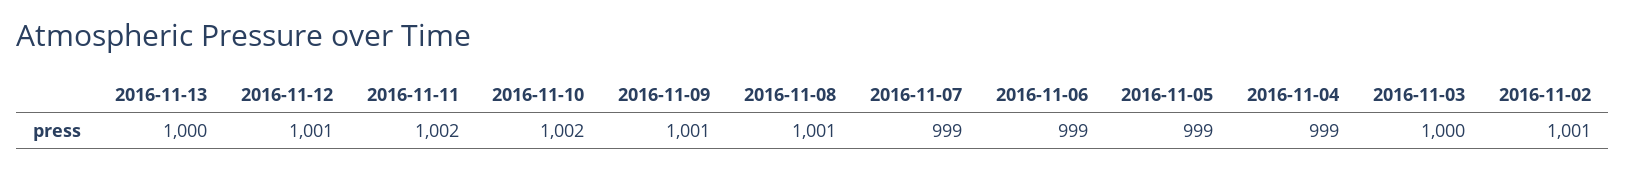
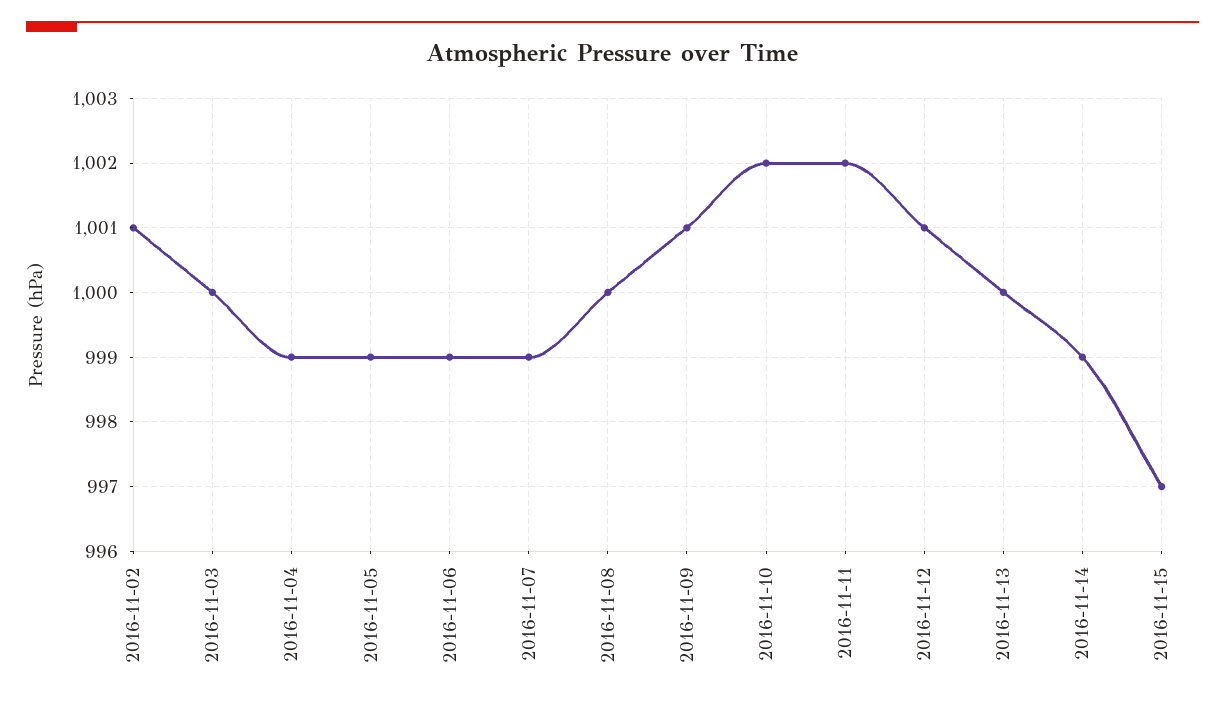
2016-11-08: 1001 -> 1000
2016-11-14: none -> 999
2016-11-15: none -> 997

